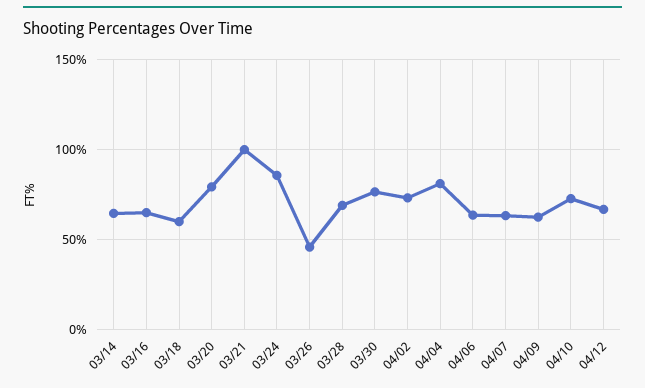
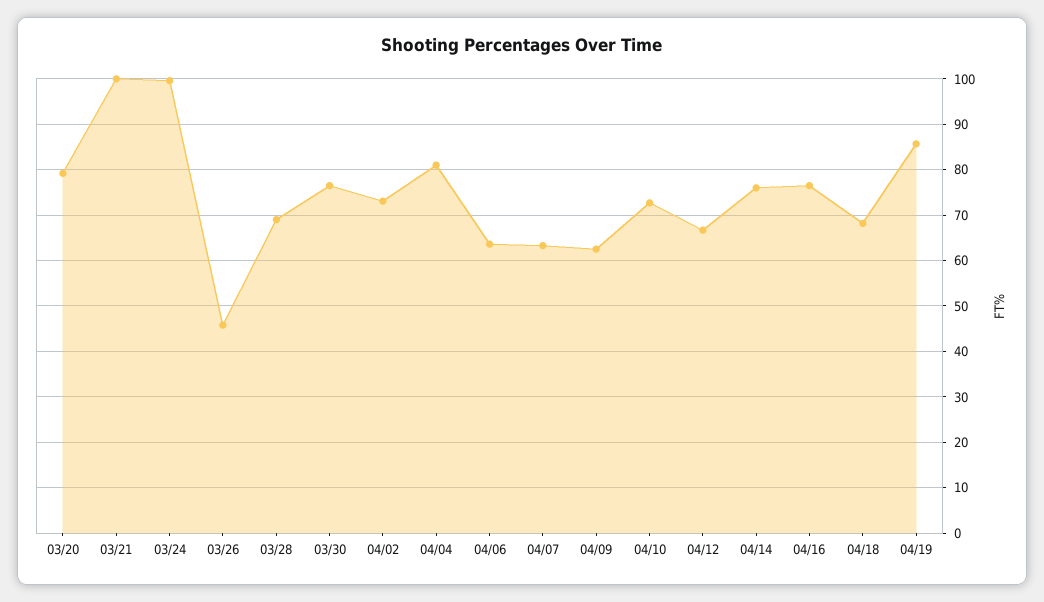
03/14: 65 -> none
03/16: 65 -> none
03/18: 60 -> none
03/24: 85 -> 100
04/14: none -> 76
04/16: none -> 76
04/18: none -> 68
04/19: none -> 86

